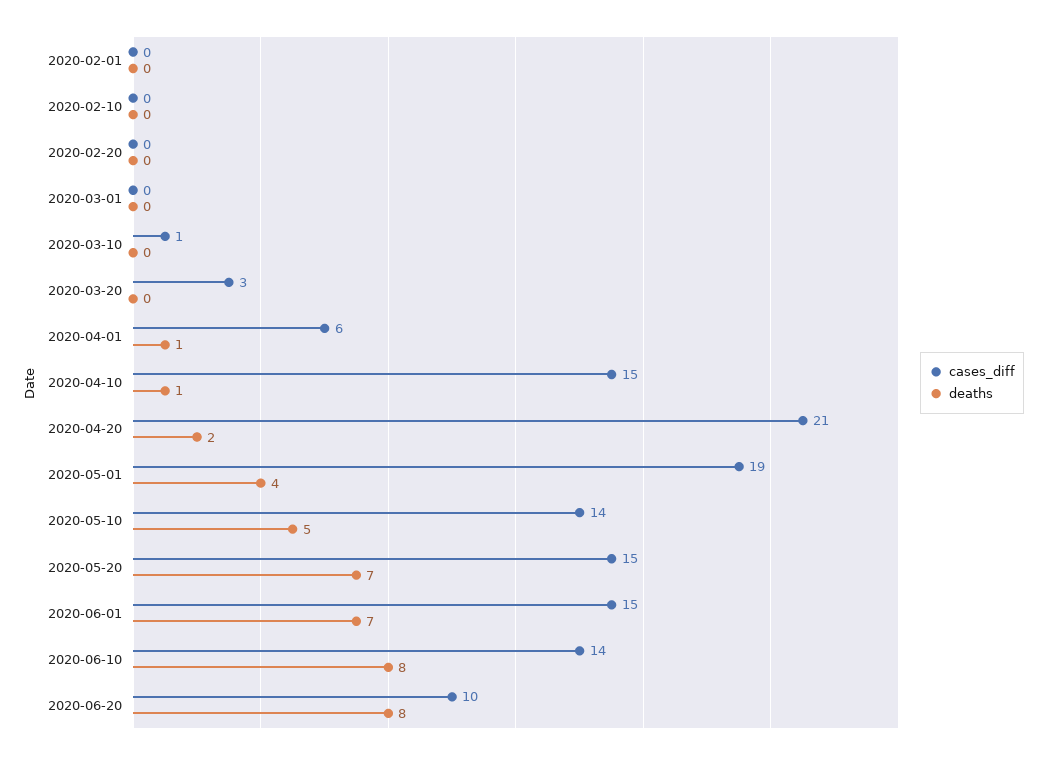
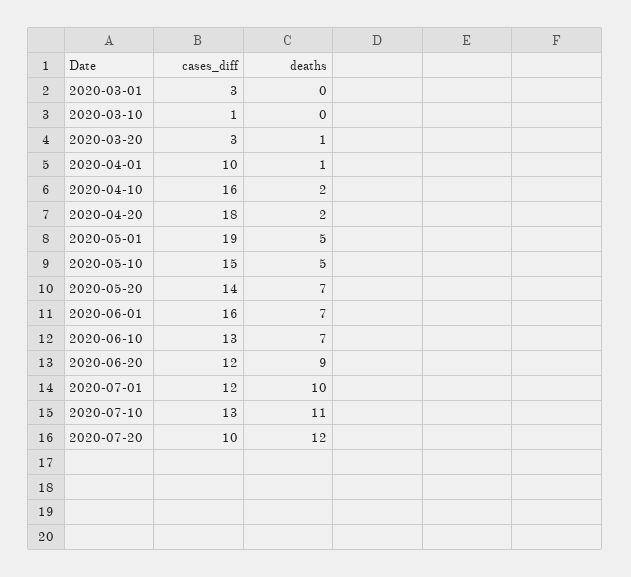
cases_diff, 2020-02-01: 0 -> none
deaths, 2020-02-01: 0 -> none
cases_diff, 2020-02-10: 0 -> none
deaths, 2020-02-10: 0 -> none
cases_diff, 2020-02-20: 0 -> none
deaths, 2020-02-20: 0 -> none
cases_diff, 2020-03-01: 0 -> 3
deaths, 2020-03-20: 0 -> 1
cases_diff, 2020-04-01: 6 -> 10
cases_diff, 2020-04-10: 15 -> 16
deaths, 2020-04-10: 1 -> 2
cases_diff, 2020-04-20: 21 -> 18
deaths, 2020-05-01: 4 -> 5
cases_diff, 2020-05-10: 14 -> 15
cases_diff, 2020-05-20: 15 -> 14
cases_diff, 2020-06-01: 15 -> 16
cases_diff, 2020-06-10: 14 -> 13
deaths, 2020-06-10: 8 -> 7
cases_diff, 2020-06-20: 10 -> 12
deaths, 2020-06-20: 8 -> 9
cases_diff, 2020-07-01: none -> 12
deaths, 2020-07-01: none -> 10
cases_diff, 2020-07-10: none -> 13
deaths, 2020-07-10: none -> 11
cases_diff, 2020-07-20: none -> 10
deaths, 2020-07-20: none -> 12

